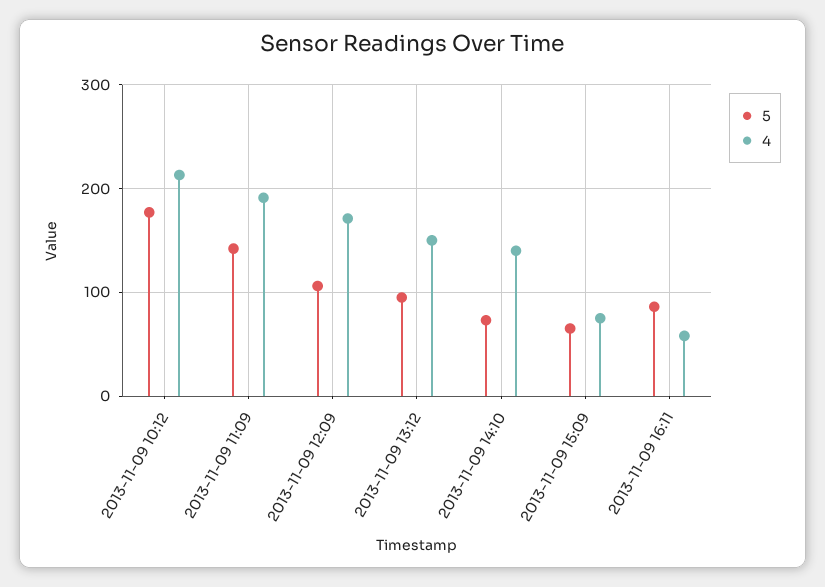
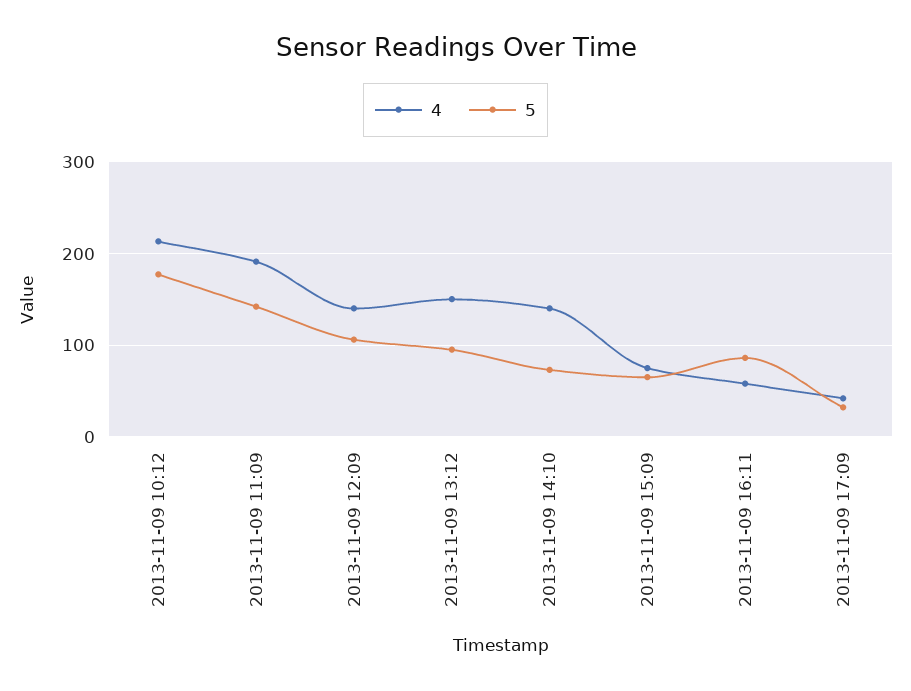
4, 2013-11-09 12:09: 170 -> 140
4, 2013-11-09 17:09: none -> 40
5, 2013-11-09 17:09: none -> 30

